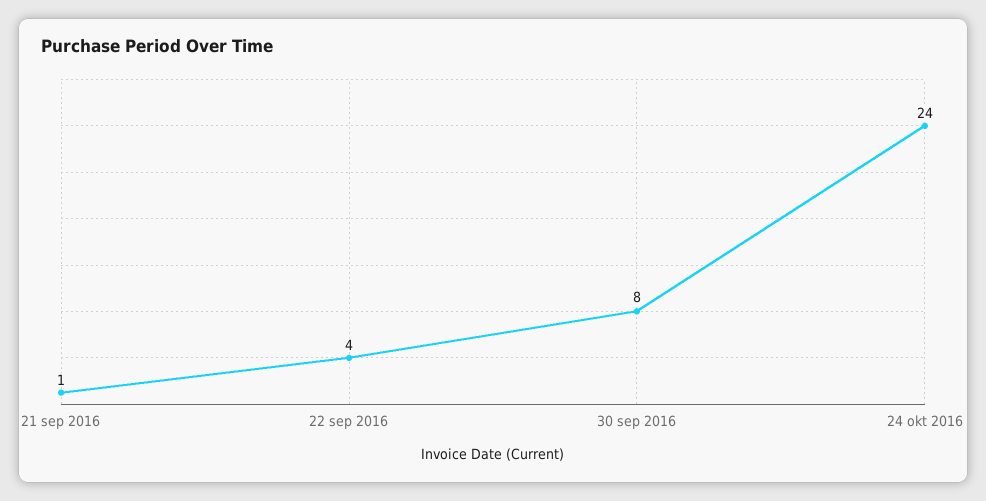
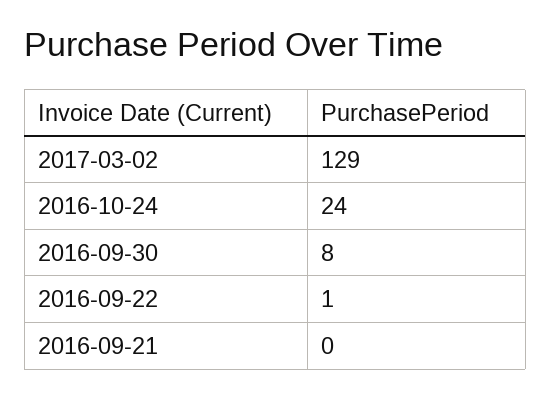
21 sep 2016: 1 -> 0
22 sep 2016: 4 -> 1
2017-03-02: none -> 129

